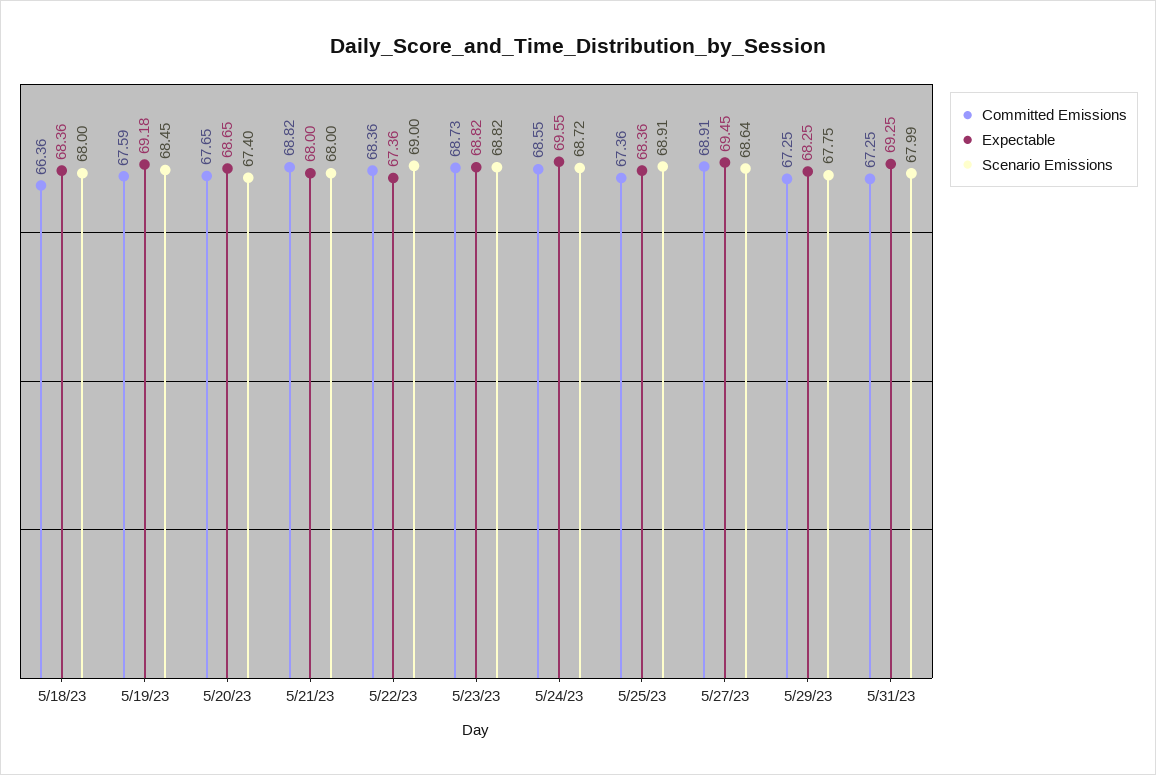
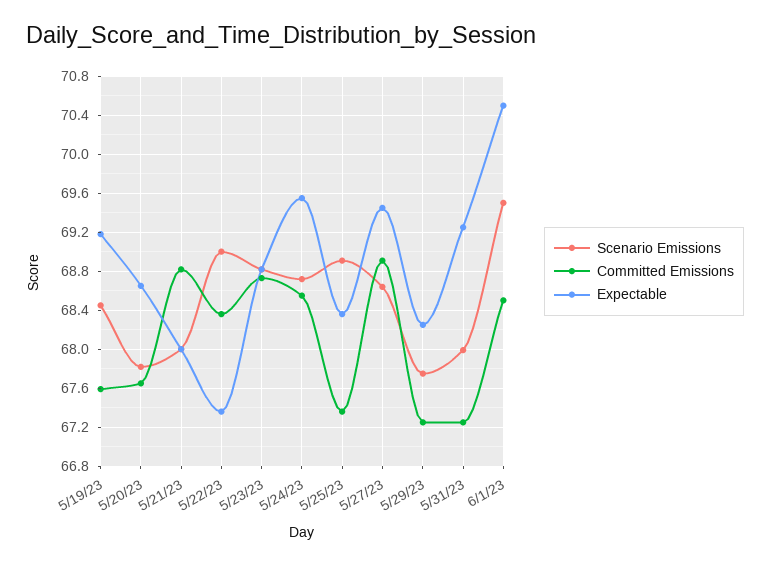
Committed Emissions, 5/18/23: 66.36 -> none
Expectable, 5/18/23: 68.36 -> none
Scenario Emissions, 5/18/23: 68 -> none
Scenario Emissions, 5/20/23: 67.4 -> 67.8
Scenario Emissions, 6/1/23: none -> 69.5
Committed Emissions, 6/1/23: none -> 68.5
Expectable, 6/1/23: none -> 70.5

